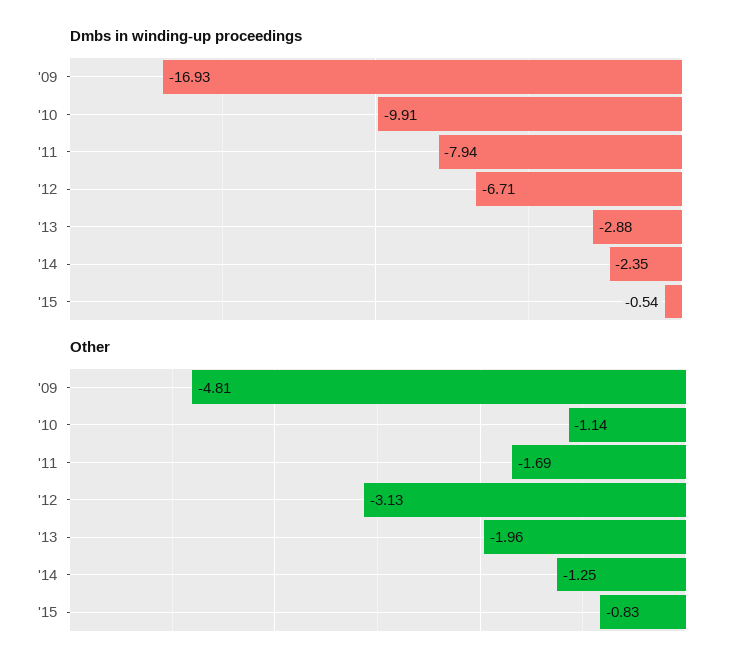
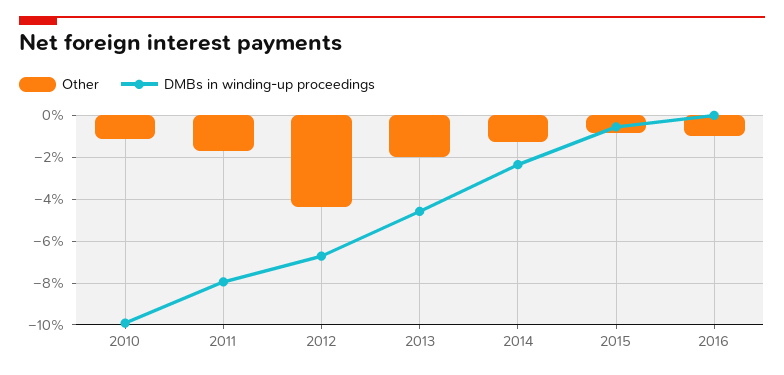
Dmbs in winding-up proceedings, '09: -16.93 -> none
Dmbs in winding-up proceedings, '13: -2.88 -> -4.5
Other, '09: -4.81 -> none
Other, '12: -3.13 -> -4.5
Other, 2016: none -> -1
Dmbs in winding-up proceedings, 2016: none -> 0

